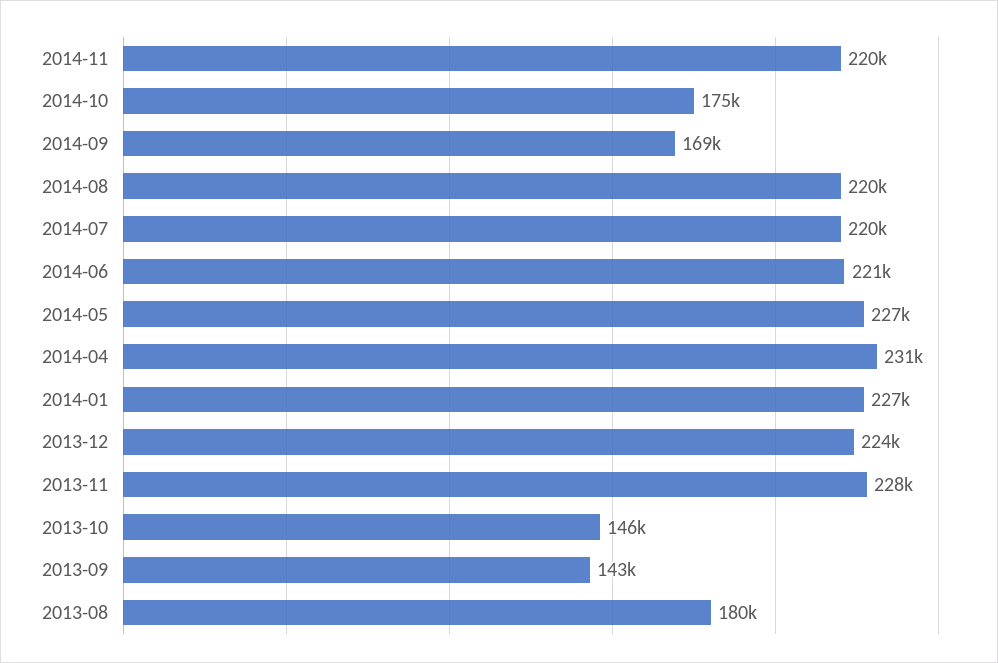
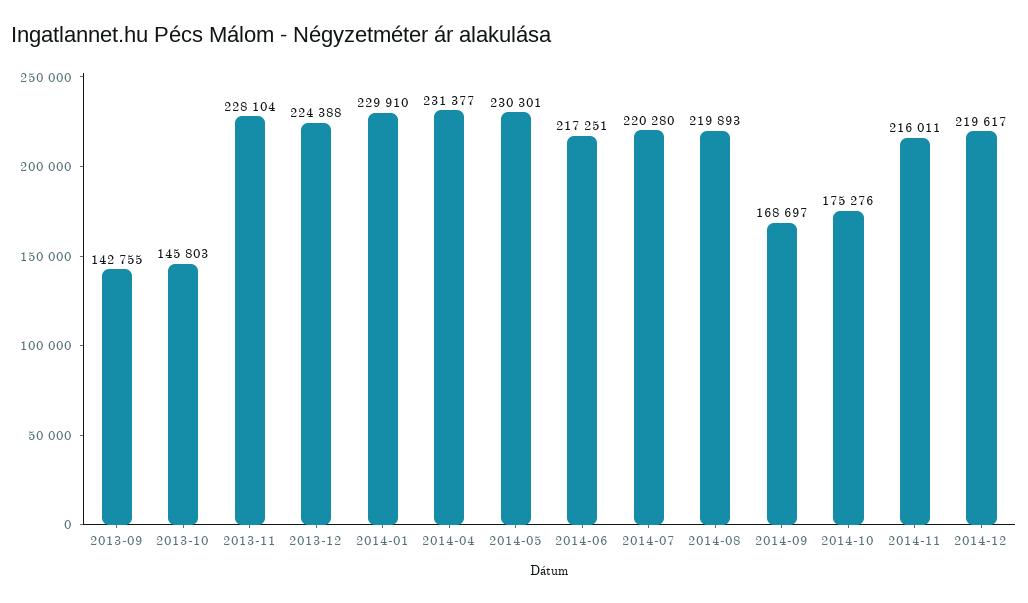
2014-11: 220000 -> 216011
2014-06: 221000 -> 217251
2014-05: 227000 -> 230301
2014-01: 227000 -> 229910
2013-08: 180000 -> none
2014-12: none -> 219617

